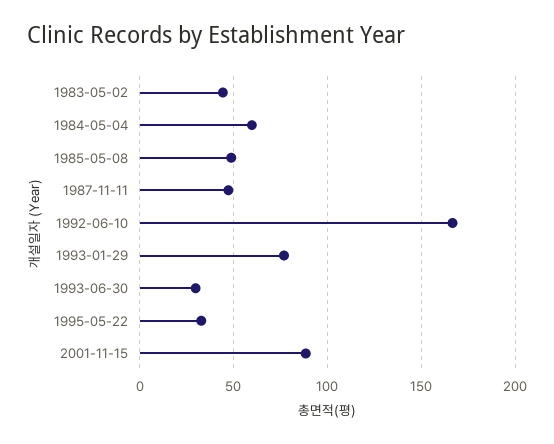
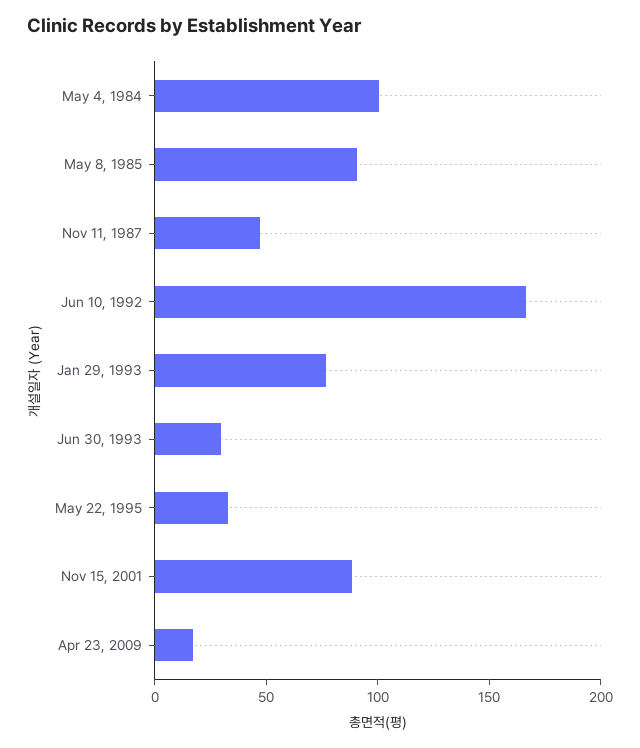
1983-05-02: 45 -> none
1984-05-04: 60 -> 100
1985-05-08: 50 -> 90
Apr 23, 2009: none -> 20

